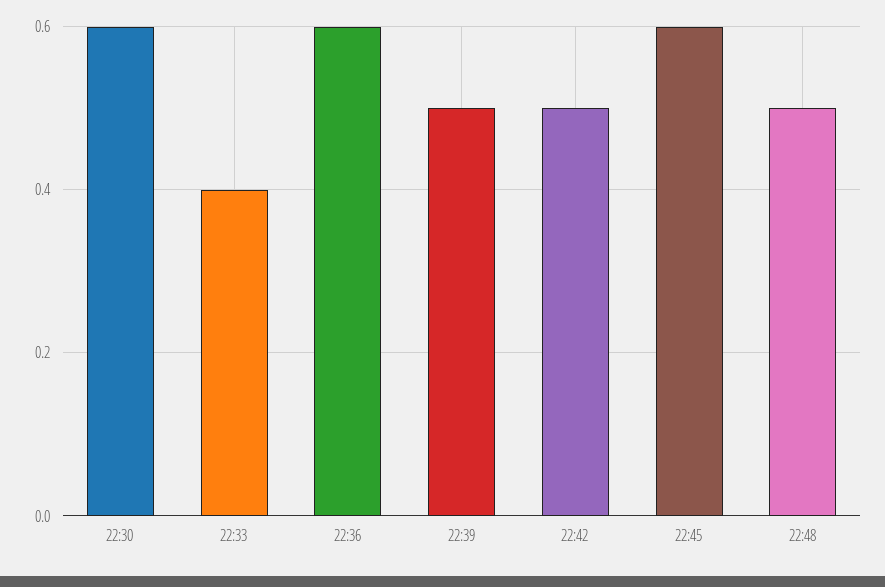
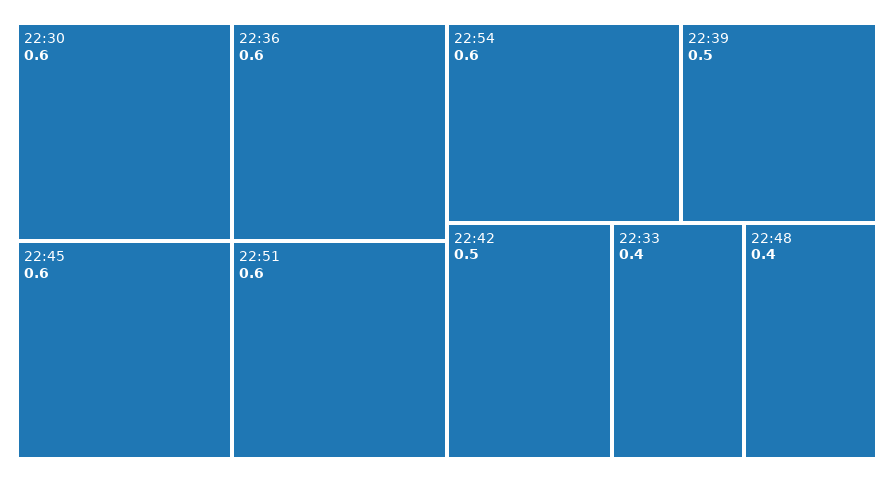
22:48: 0.5 -> 0.4
22:51: none -> 0.6
22:54: none -> 0.6

